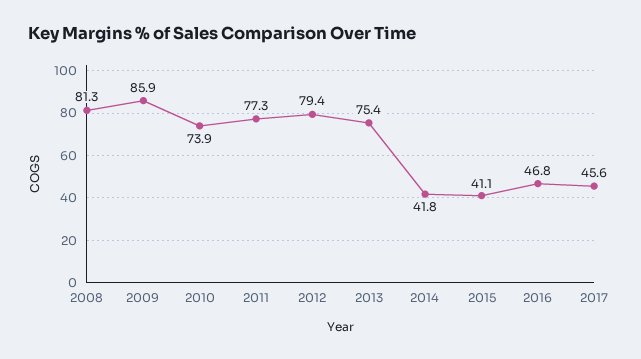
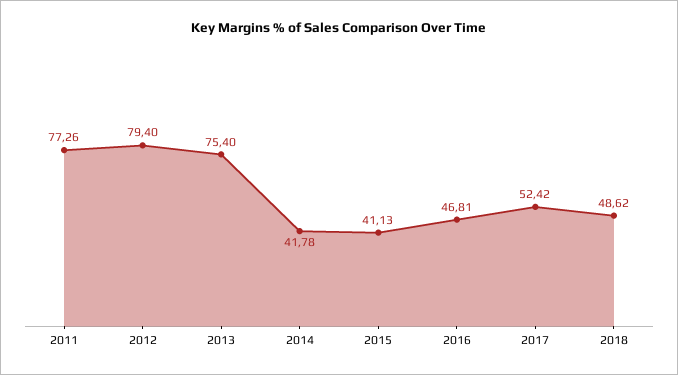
2008: 81.3 -> none
2009: 85.9 -> none
2010: 73.9 -> none
2017: 45.6 -> 52.42
2018: none -> 48.62

